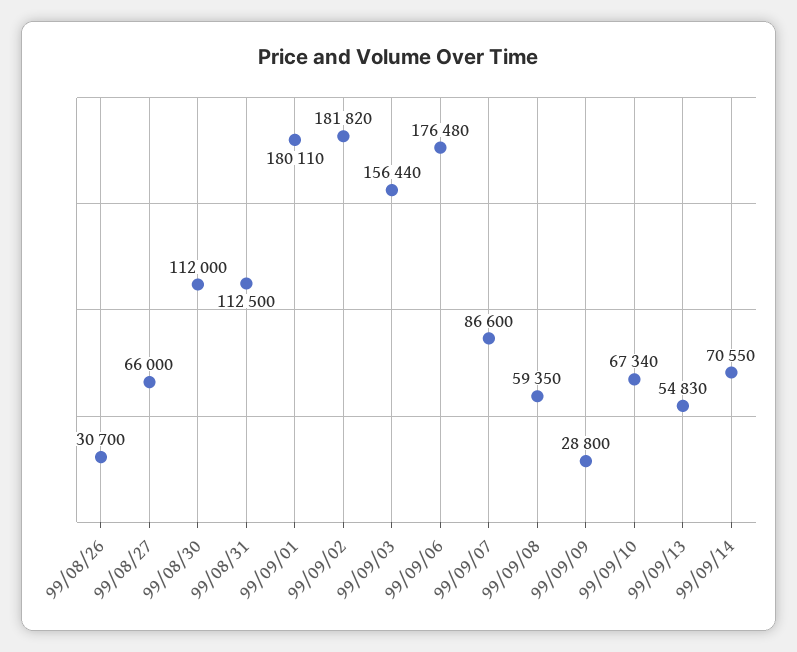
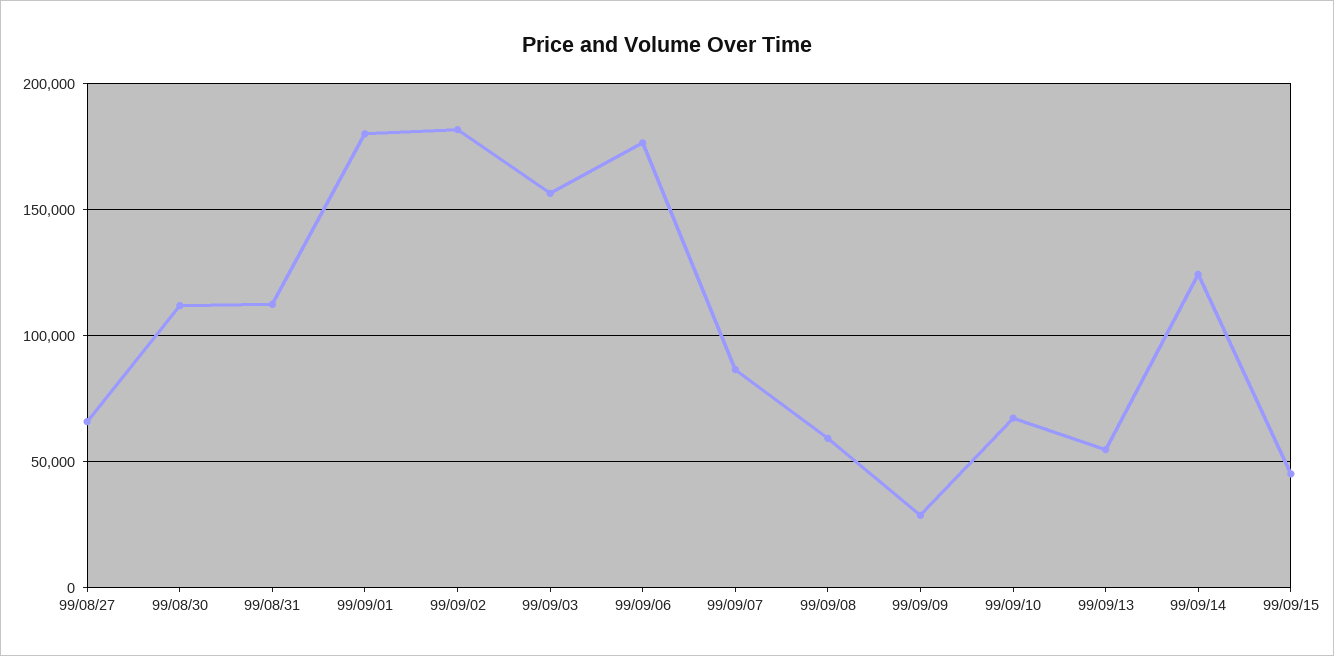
99/08/26: 30700 -> none
99/09/14: 70550 -> 125000
99/09/15: none -> 45000

